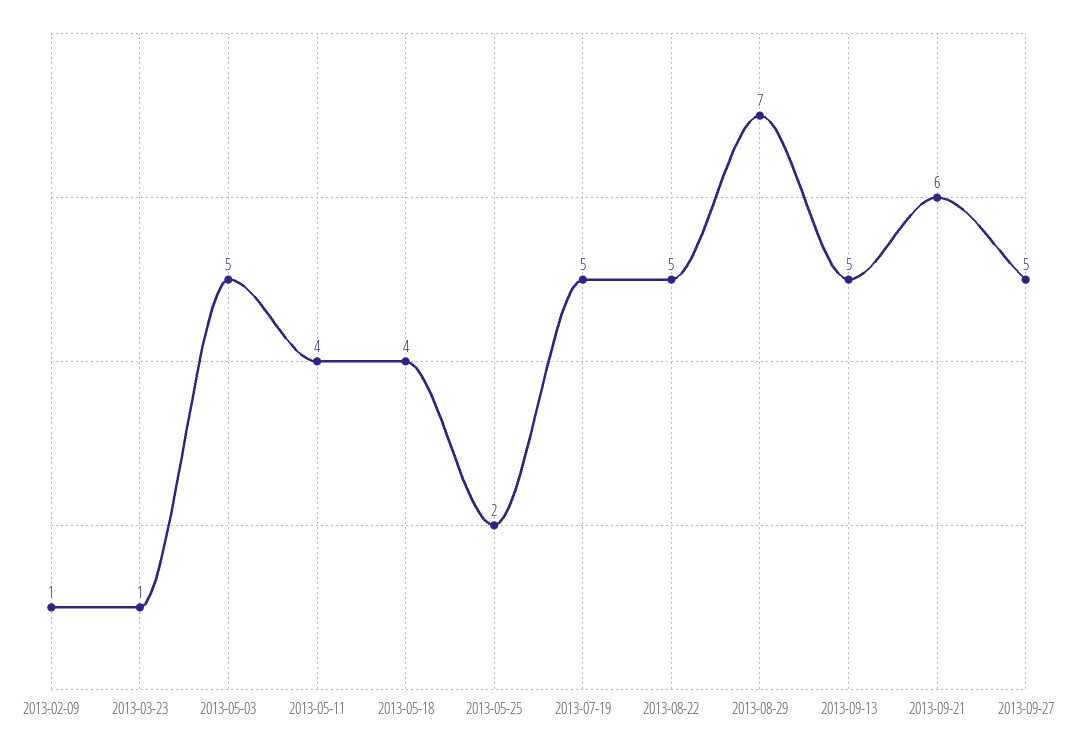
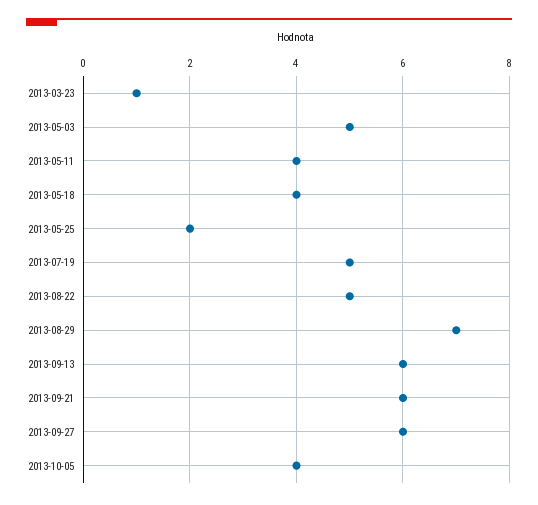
2013-02-09: 1 -> none
2013-09-13: 5 -> 6
2013-09-27: 5 -> 6
2013-10-05: none -> 4

